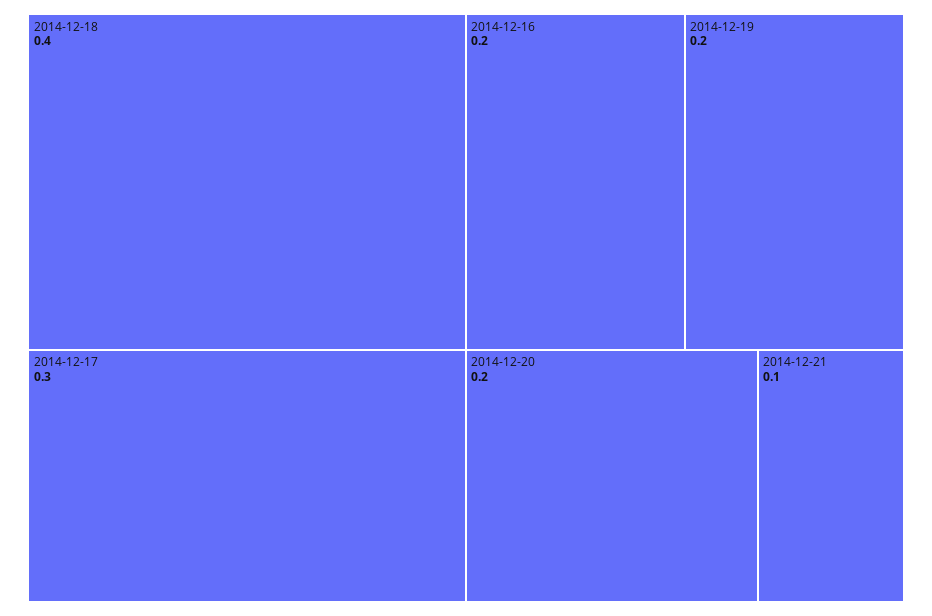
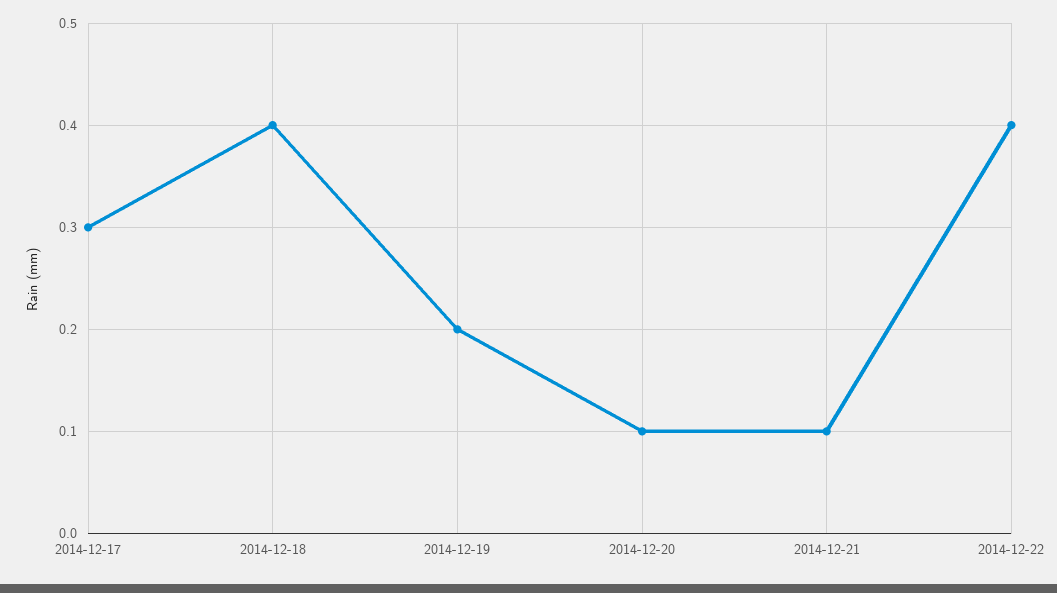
2014-12-16: 0.2 -> none
2014-12-20: 0.2 -> 0.1
2014-12-22: none -> 0.4

